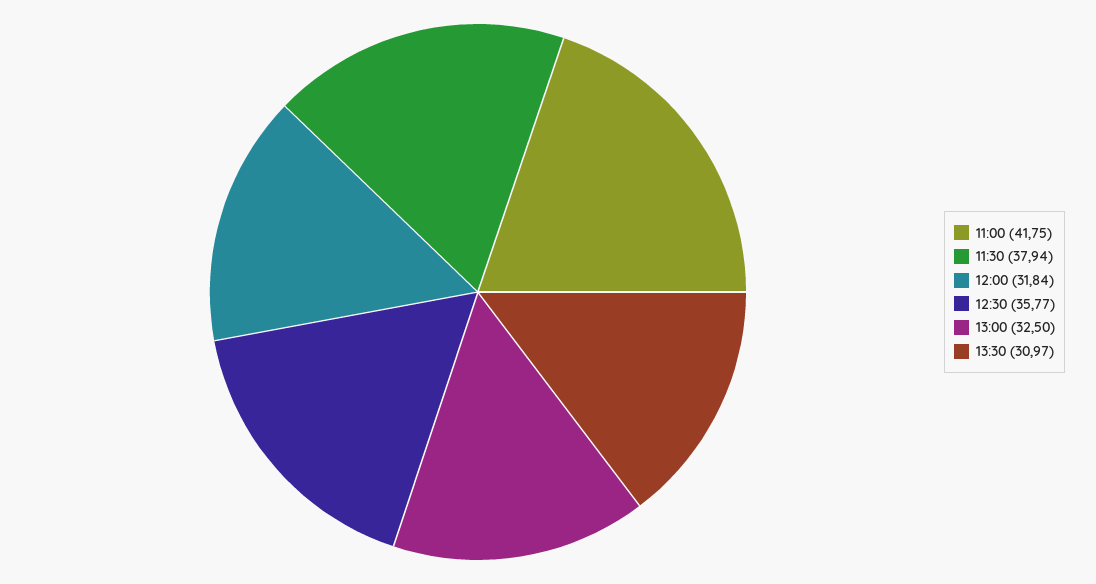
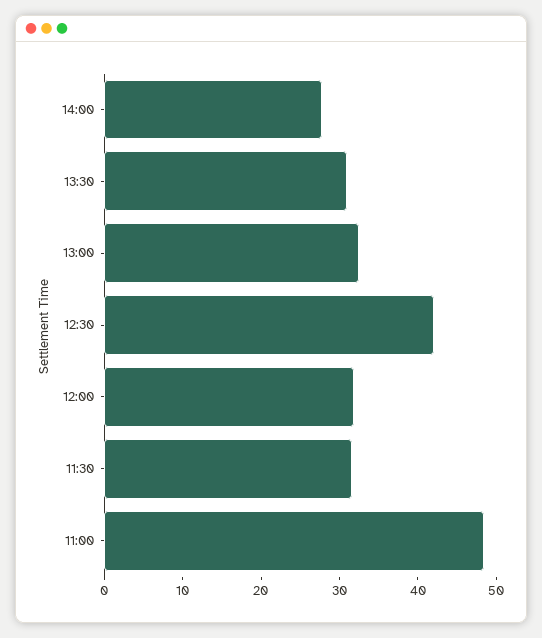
11:00: 41.75 -> 48
11:30: 37.94 -> 32
12:30: 35.77 -> 42
14:00: none -> 28

